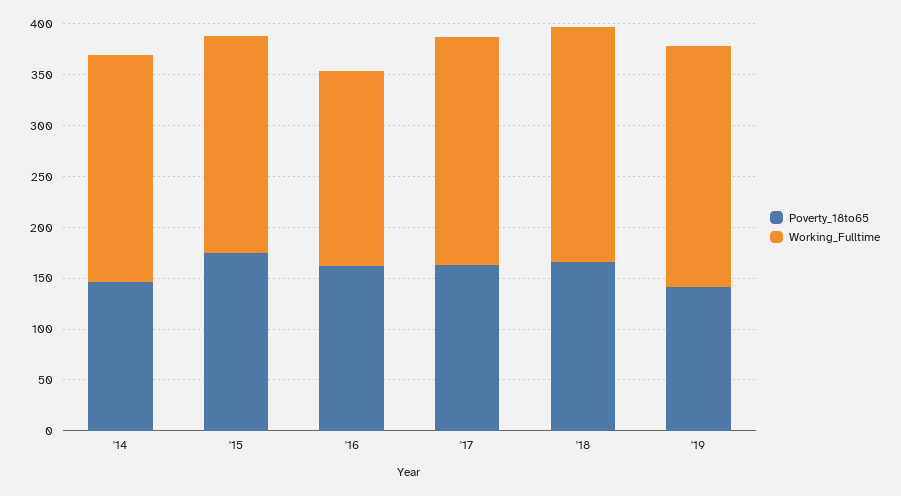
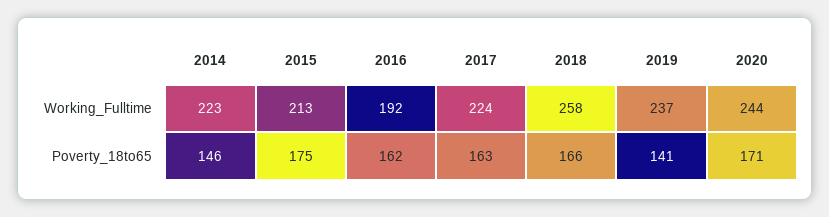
Working_Fulltime, '18: 230 -> 258
Working_Fulltime, 2020: none -> 244
Poverty_18to65, 2020: none -> 171

